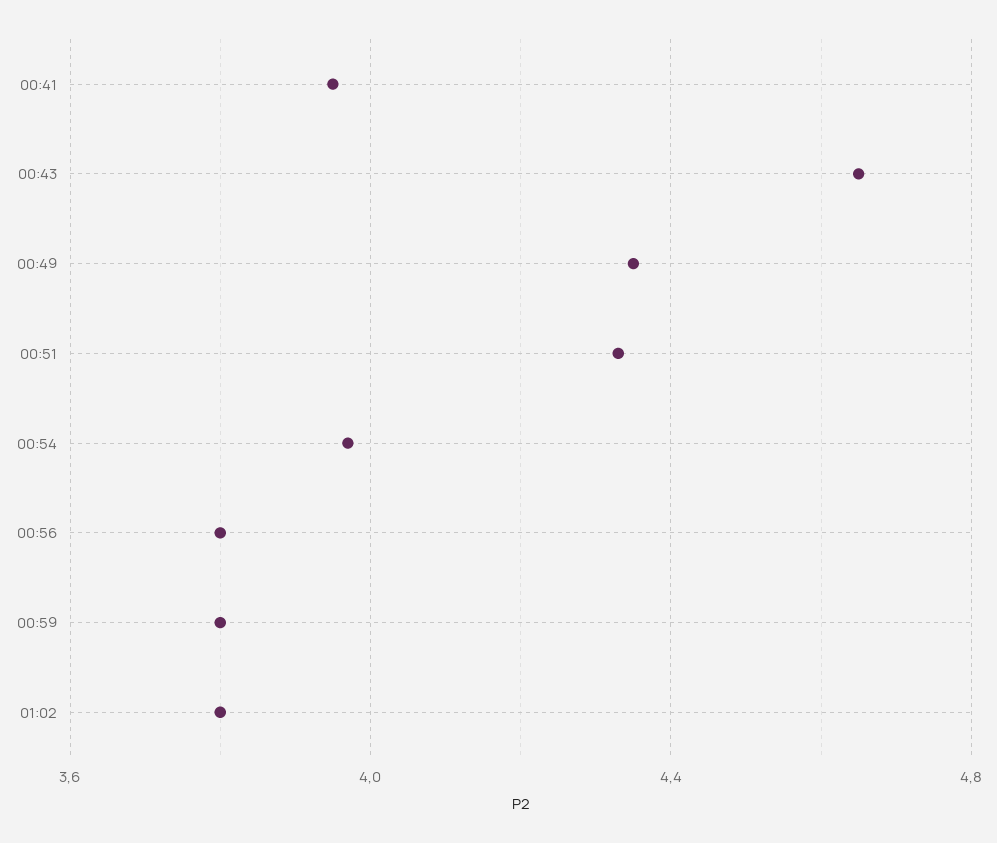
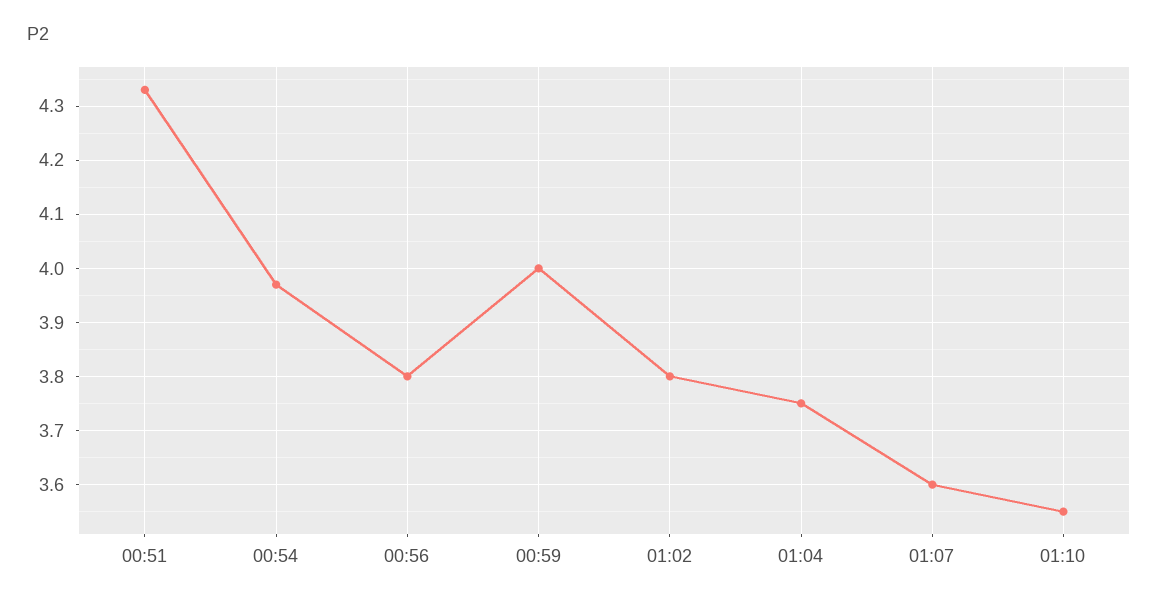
00:41: 3.95 -> none
00:43: 4.65 -> none
00:49: 4.35 -> none
00:59: 3.8 -> 4
01:04: none -> 3.75
01:07: none -> 3.6
01:10: none -> 3.55

